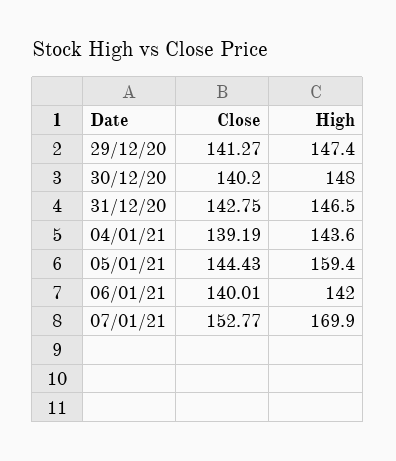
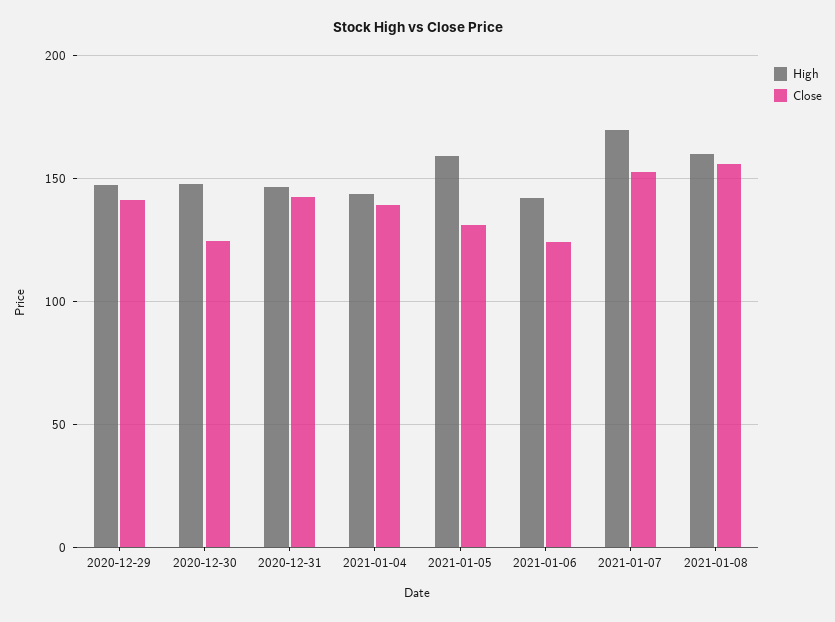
Close, 30/12/20: 140.2 -> 125
Close, 05/01/21: 144.43 -> 130
Close, 06/01/21: 140.01 -> 125
High, 2021-01-08: none -> 160
Close, 2021-01-08: none -> 155

